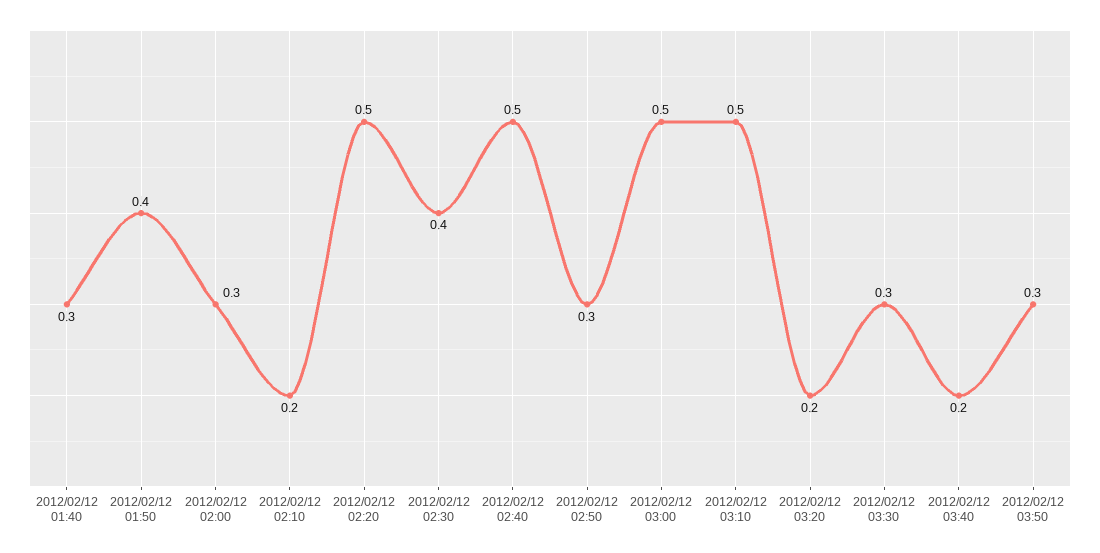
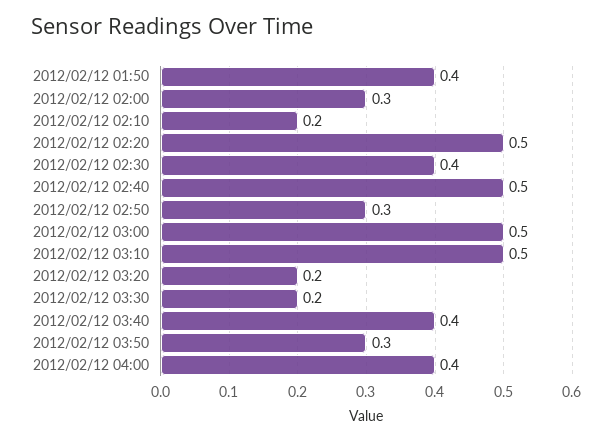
2012/02/12 01:40: 0.3 -> none
2012/02/12 03:30: 0.3 -> 0.2
2012/02/12 03:40: 0.2 -> 0.4
2012/02/12 04:00: none -> 0.4

